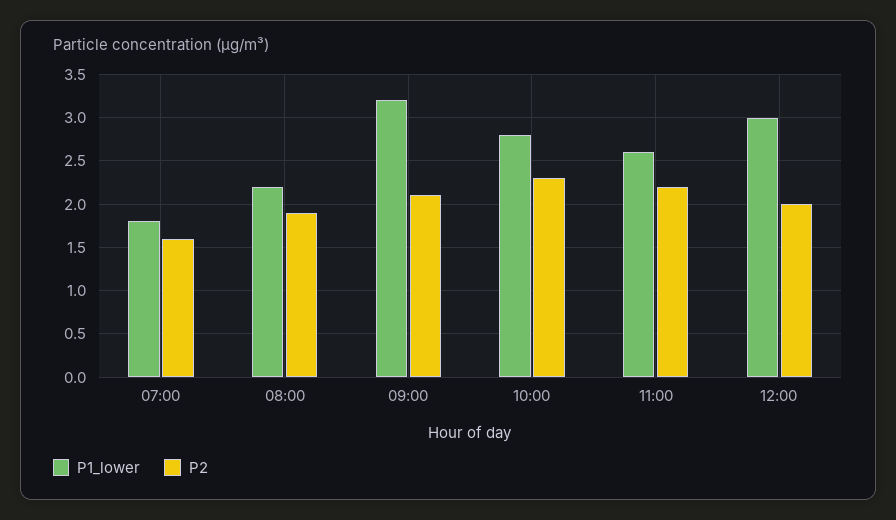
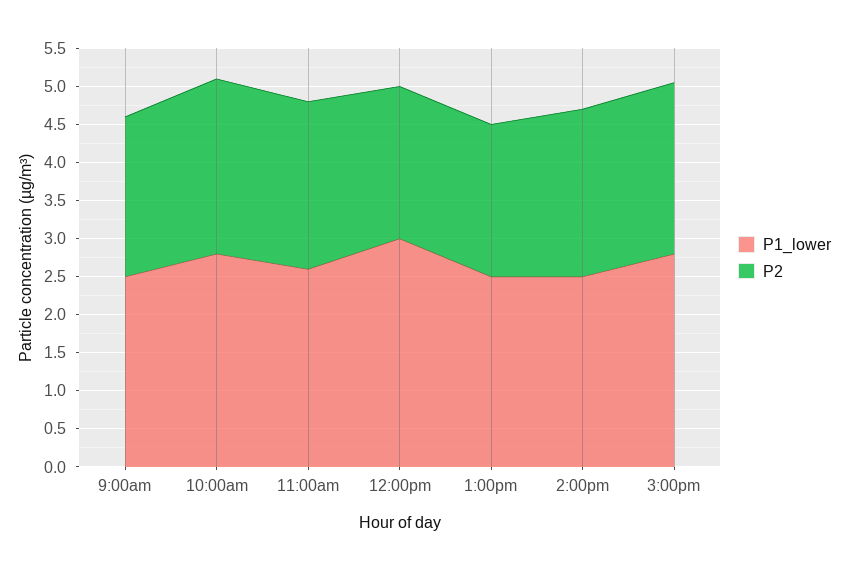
P1_lower, 07:00: 1.8 -> none
P2, 07:00: 1.6 -> none
P1_lower, 08:00: 2.2 -> none
P2, 08:00: 1.9 -> none
P1_lower, 09:00: 3.2 -> 2.5
P1_lower, 1:00pm: none -> 2.5
P2, 1:00pm: none -> 2
P1_lower, 2:00pm: none -> 2.5
P2, 2:00pm: none -> 2.25
P1_lower, 3:00pm: none -> 2.75
P2, 3:00pm: none -> 2.25

